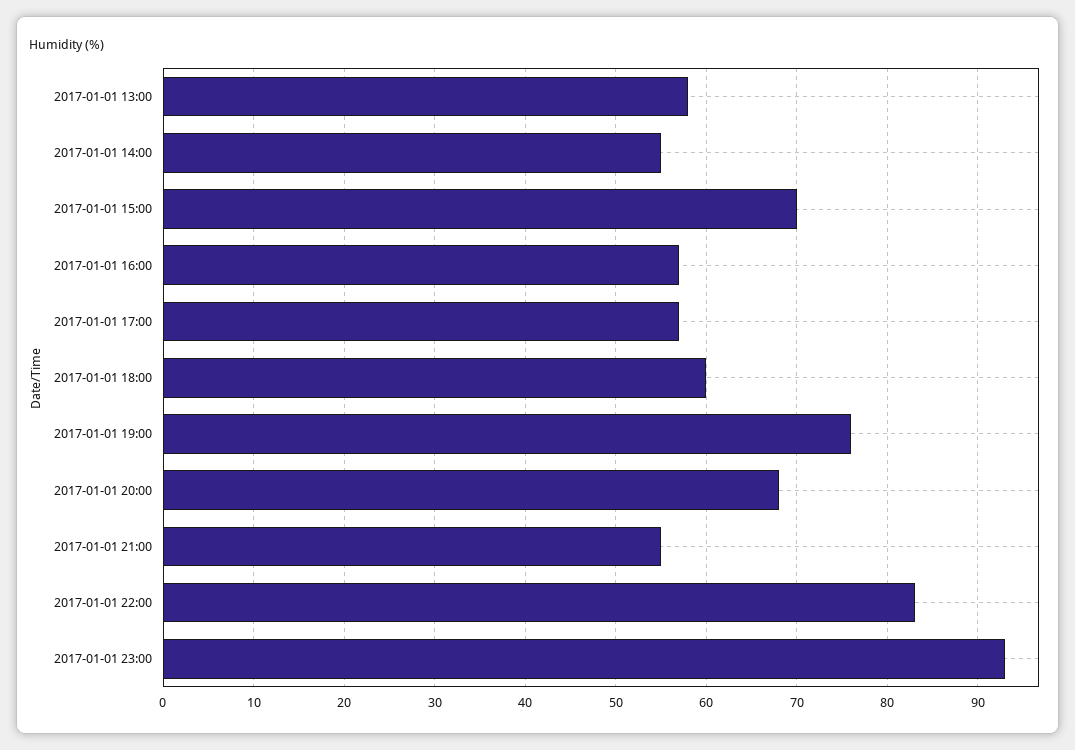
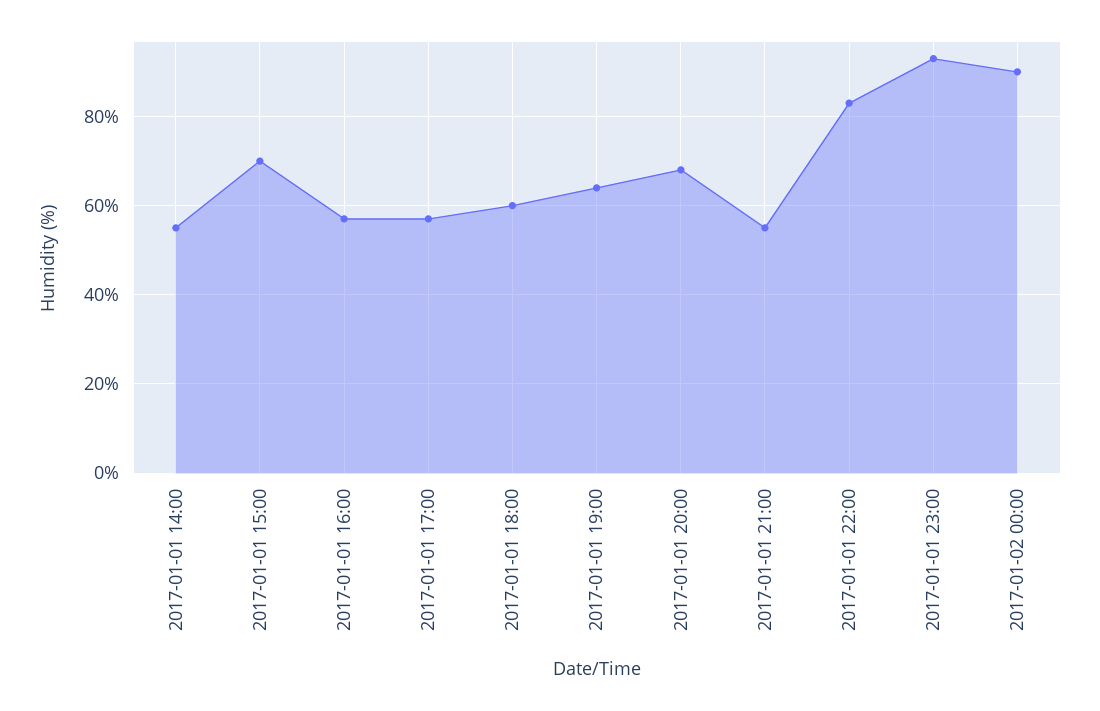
2017-01-01 13:00: 58 -> none
2017-01-01 19:00: 76 -> 65
2017-01-02 00:00: none -> 90

